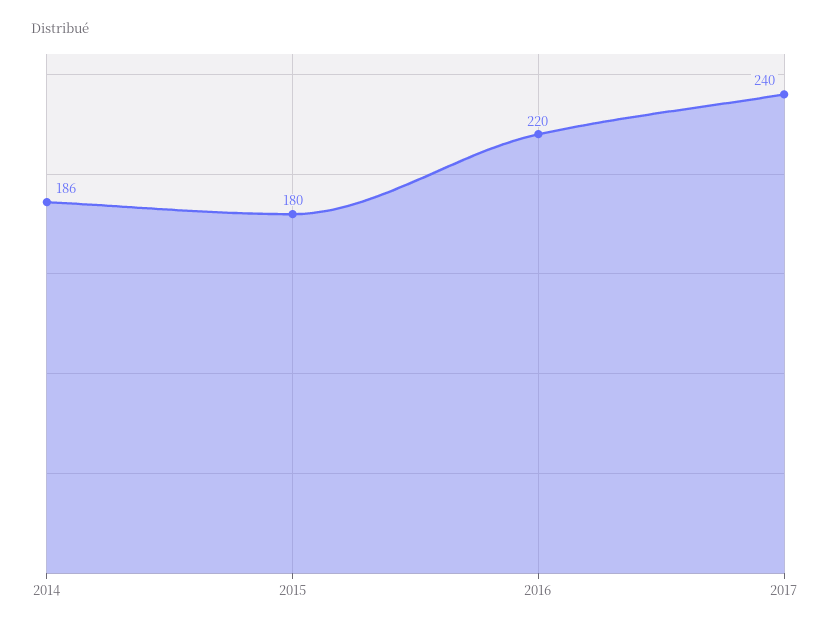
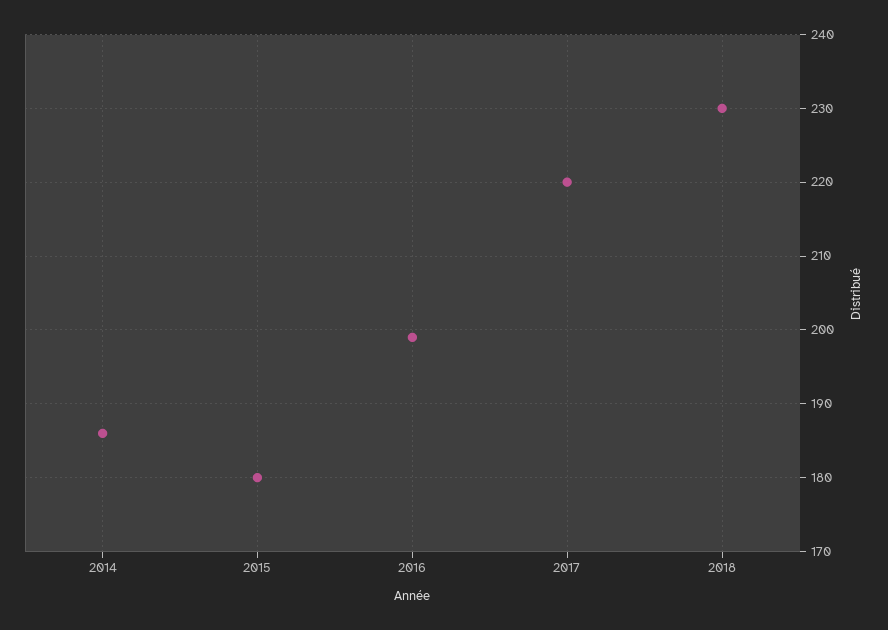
2016: 220 -> 199
2017: 240 -> 220
2018: none -> 230

